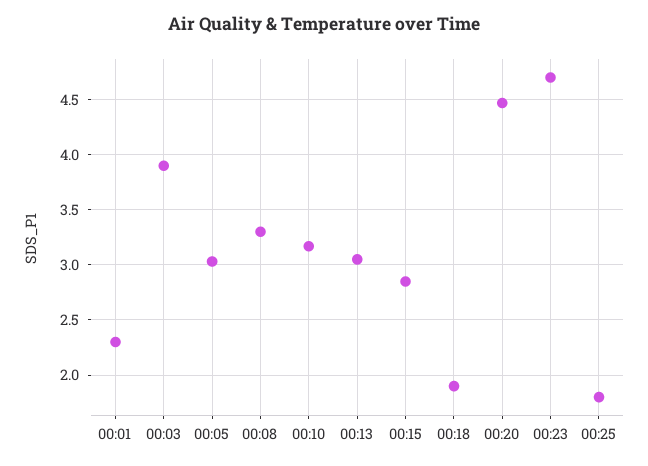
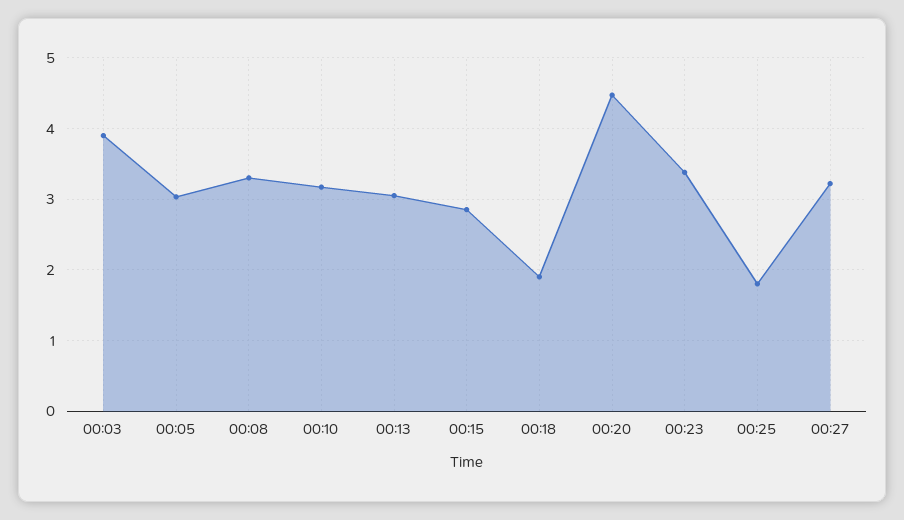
00:01: 2.3 -> none
00:23: 4.7 -> 3.4
00:27: none -> 3.2

